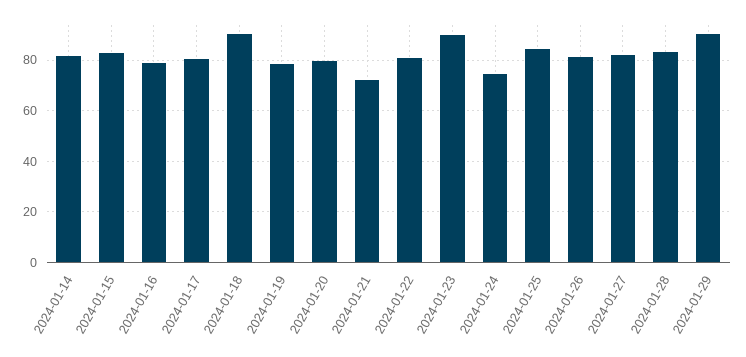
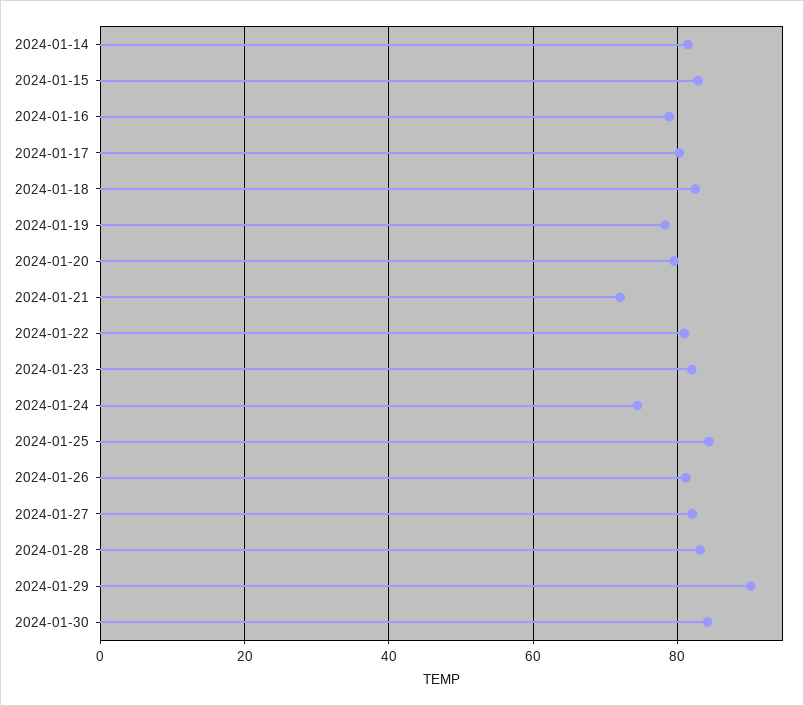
2024-01-18: 90 -> 82
2024-01-23: 90 -> 82
2024-01-30: none -> 84

